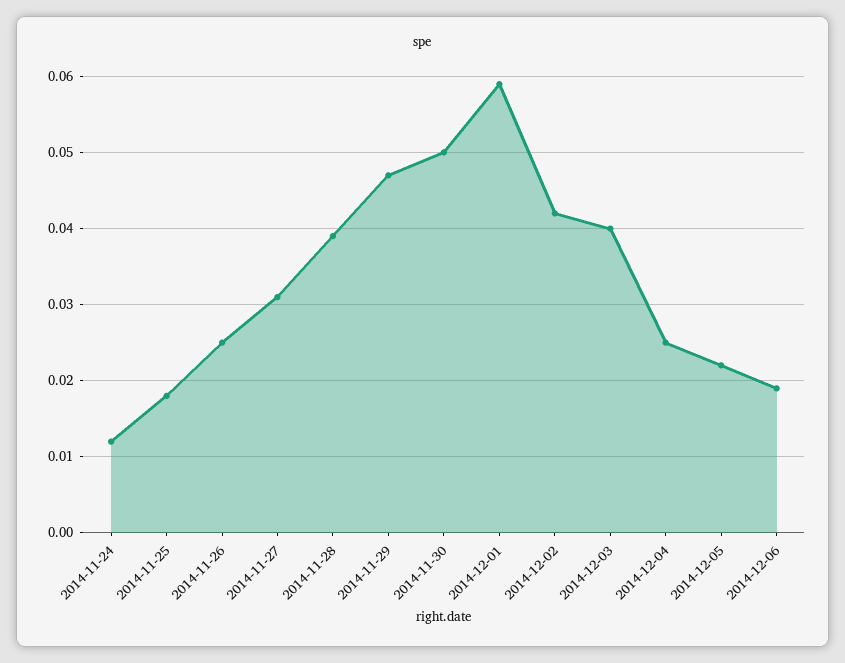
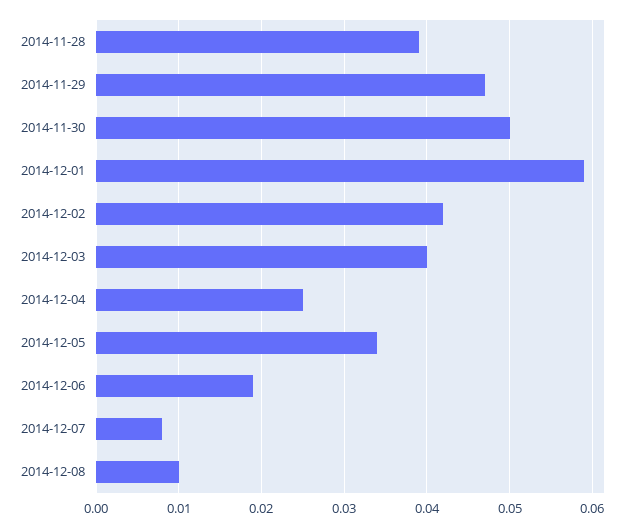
2014-11-24: 0.012 -> none
2014-11-25: 0.018 -> none
2014-11-26: 0.025 -> none
2014-11-27: 0.031 -> none
2014-12-05: 0.022 -> 0.034
2014-12-07: none -> 0.008
2014-12-08: none -> 0.01

